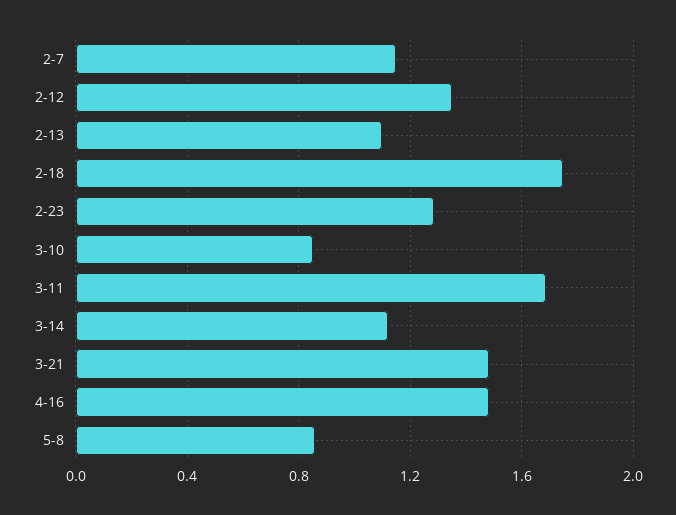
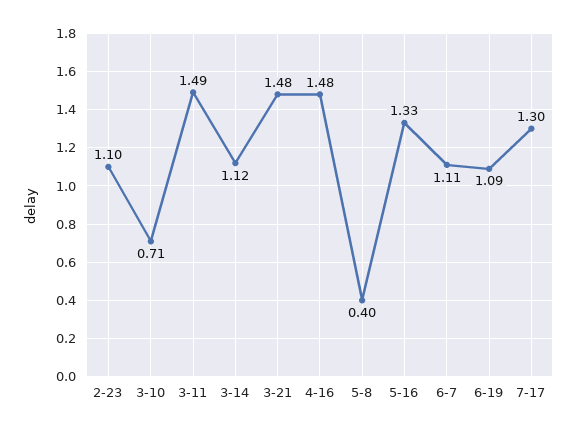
2-7: 1.15 -> none
2-12: 1.35 -> none
2-13: 1.1 -> none
2-18: 1.75 -> none
2-23: 1.3 -> 1.1
3-10: 0.85 -> 0.71
3-11: 1.7 -> 1.49
5-8: 0.85 -> 0.4
5-16: none -> 1.33
6-7: none -> 1.11
6-19: none -> 1.09
7-17: none -> 1.3

